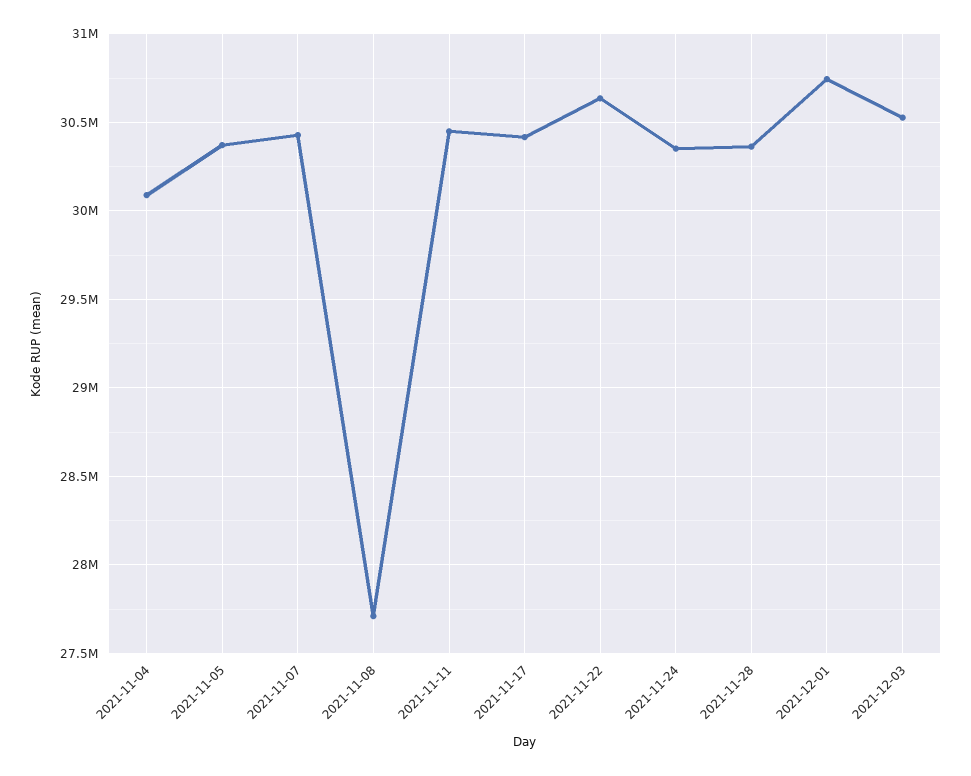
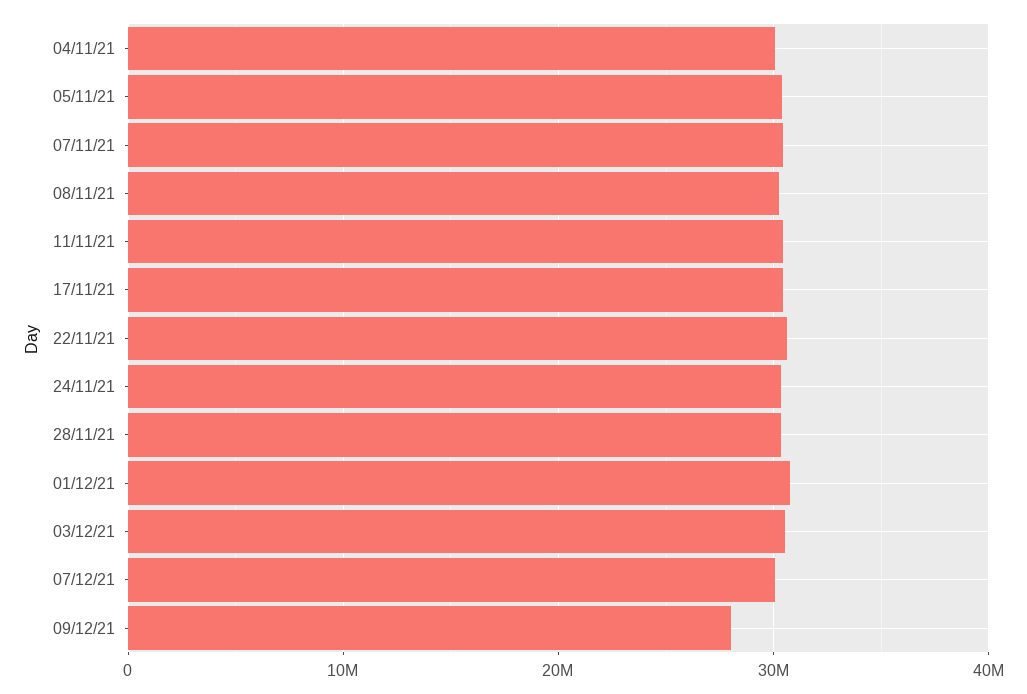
2021-11-08: 27700000 -> 30000000
07/12/21: none -> 30000000
09/12/21: none -> 28000000

